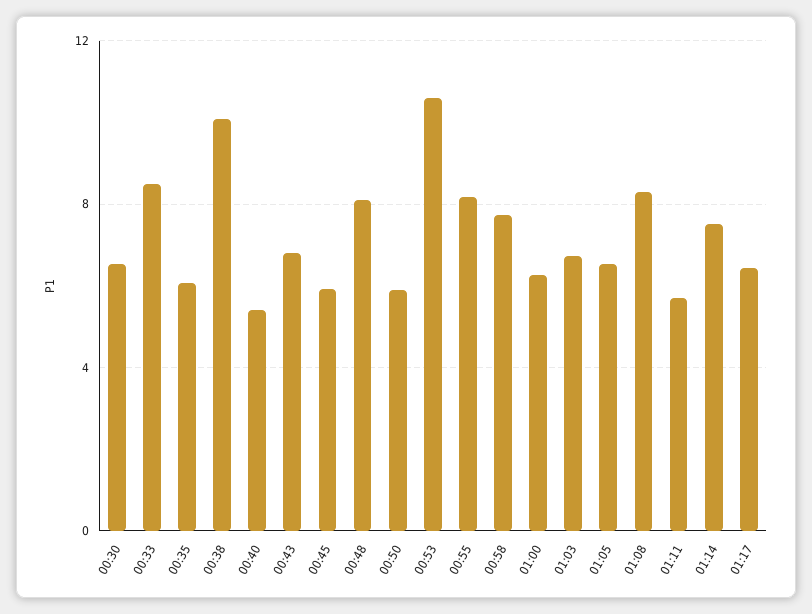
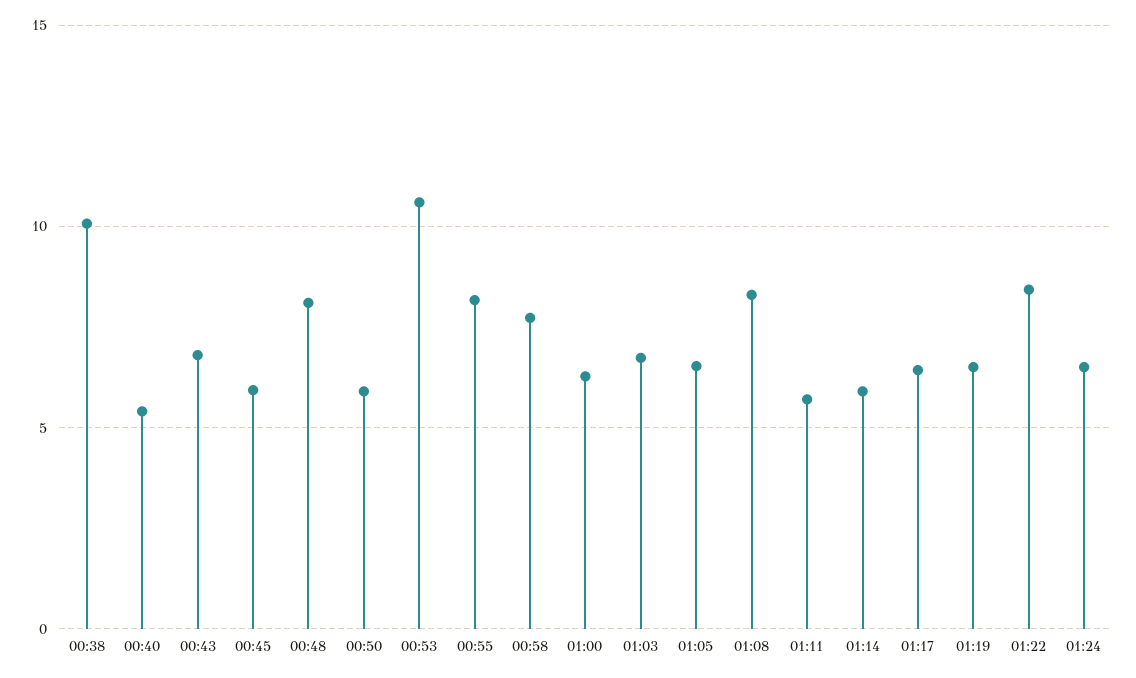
00:30: 6.5 -> none
00:33: 8.5 -> none
00:35: 6 -> none
01:14: 7.5 -> 6
01:19: none -> 6.5
01:22: none -> 8.5
01:24: none -> 6.5

